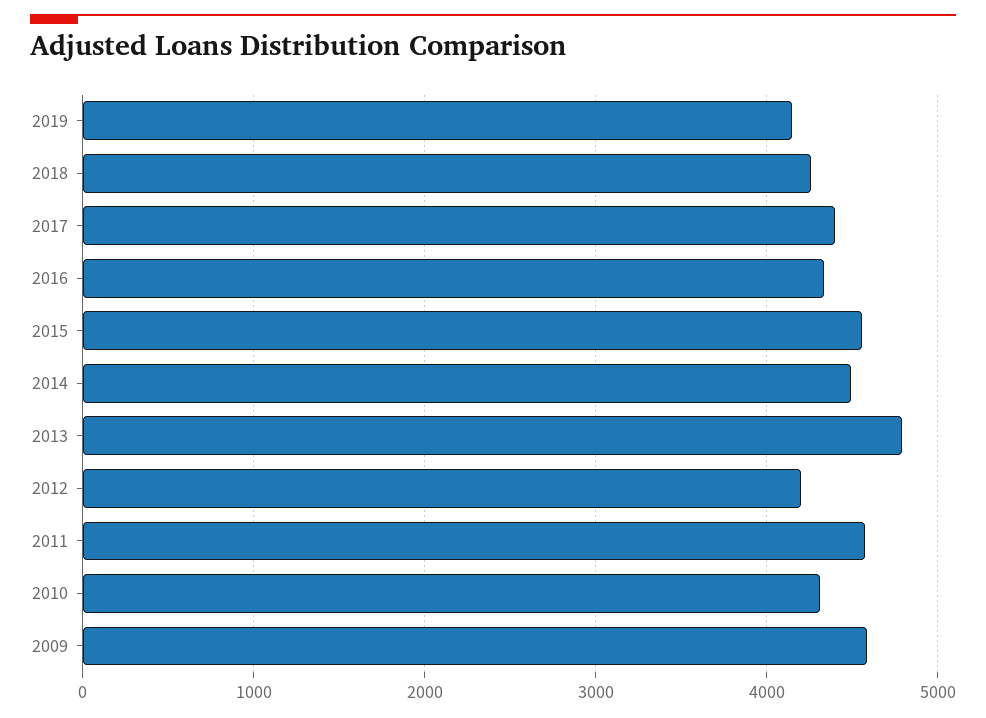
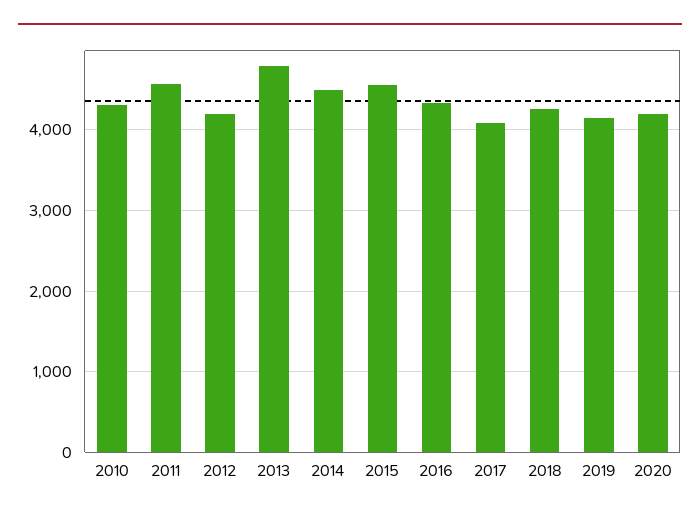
2017: 4400 -> 4100
2009: 4600 -> none
2020: none -> 4200

